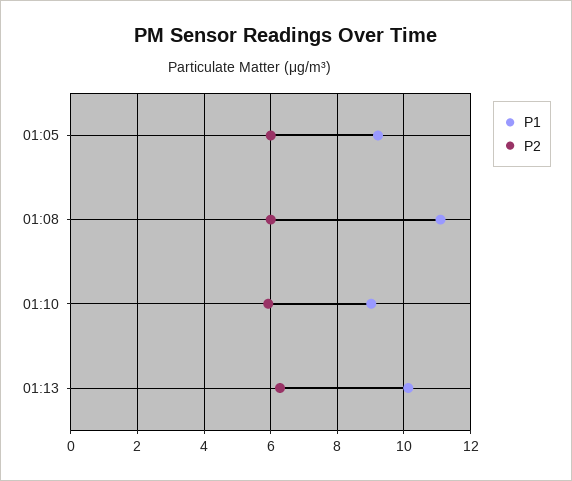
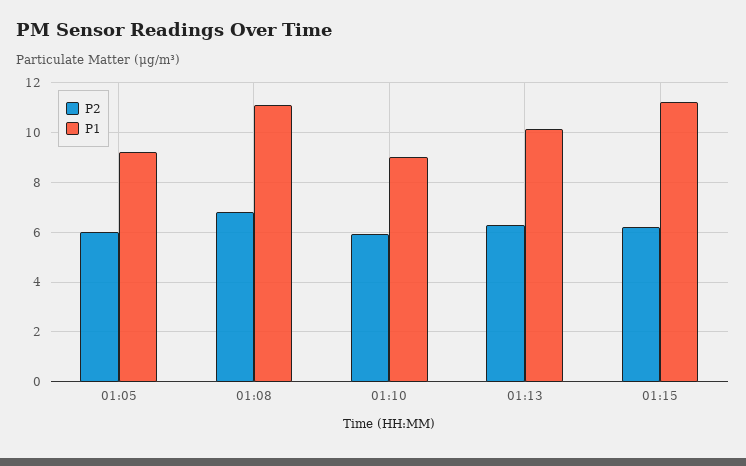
P2, 01:08: 6 -> 6.75
P2, 01:15: none -> 6.25
P1, 01:15: none -> 11.25

